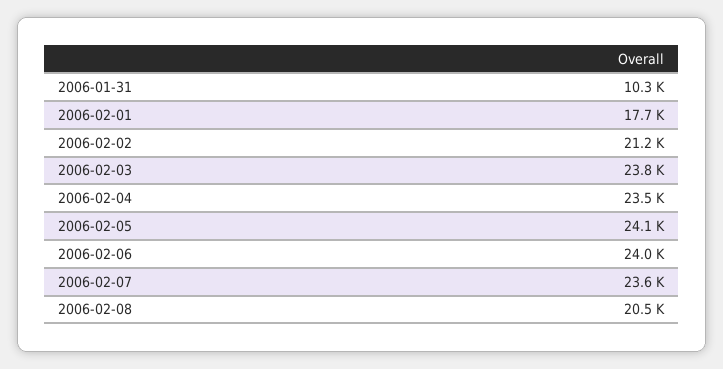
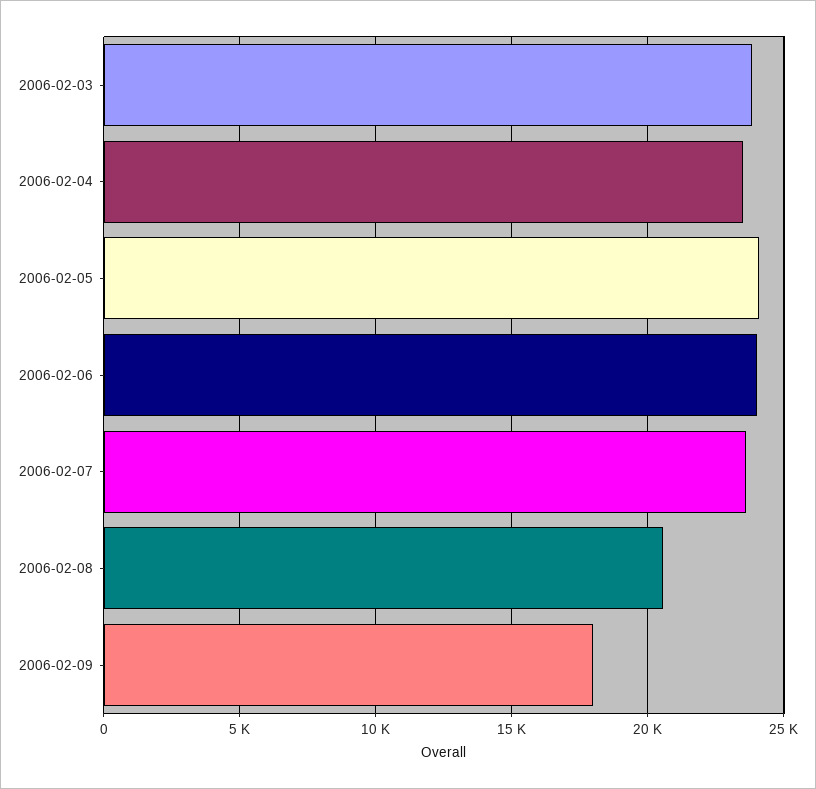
2006-01-31: 10300 -> none
2006-02-01: 17700 -> none
2006-02-02: 21200 -> none
2006-02-09: none -> 18000

